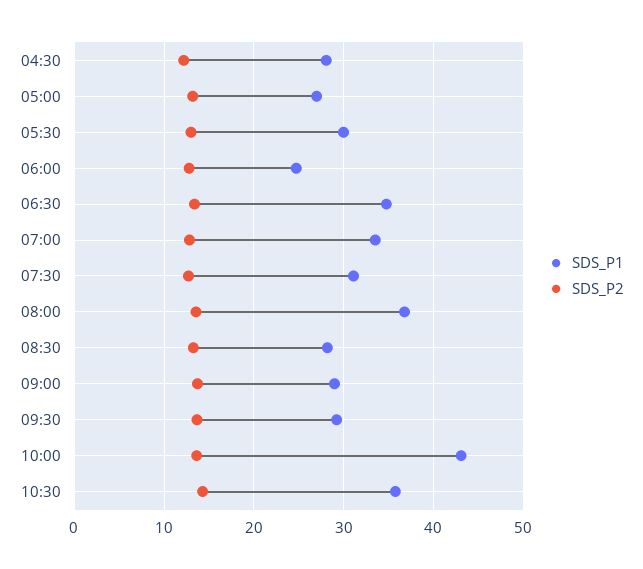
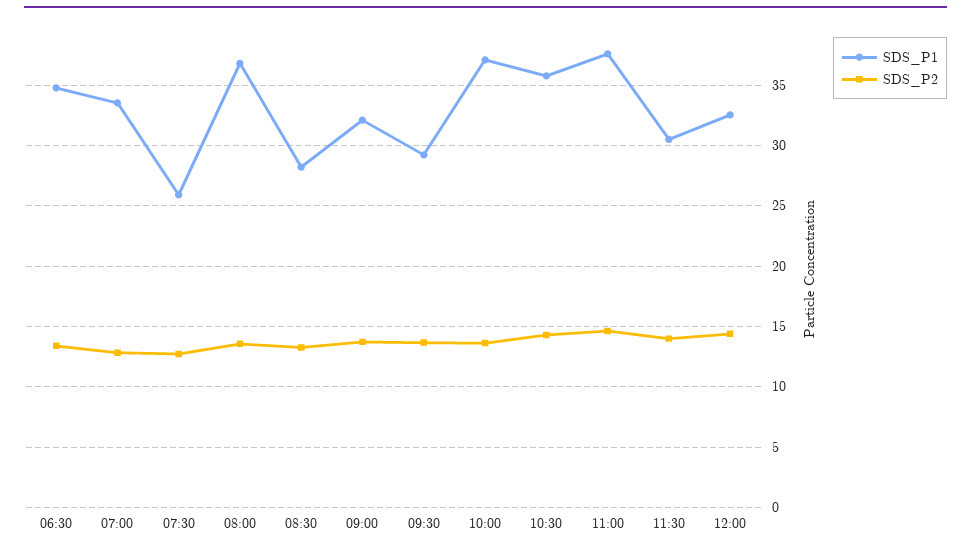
SDS_P1, 04:30: 28 -> none
SDS_P2, 04:30: 12 -> none
SDS_P1, 05:00: 27 -> none
SDS_P2, 05:00: 13 -> none
SDS_P1, 05:30: 30 -> none
SDS_P2, 05:30: 13 -> none
SDS_P1, 06:00: 25 -> none
SDS_P2, 06:00: 13 -> none
SDS_P1, 07:30: 31 -> 26
SDS_P1, 09:00: 29 -> 32
SDS_P1, 10:00: 43 -> 37
SDS_P1, 11:00: none -> 37.5
SDS_P2, 11:00: none -> 14.5
SDS_P1, 11:30: none -> 30.5
SDS_P2, 11:30: none -> 14
SDS_P1, 12:00: none -> 32.5
SDS_P2, 12:00: none -> 14.5

